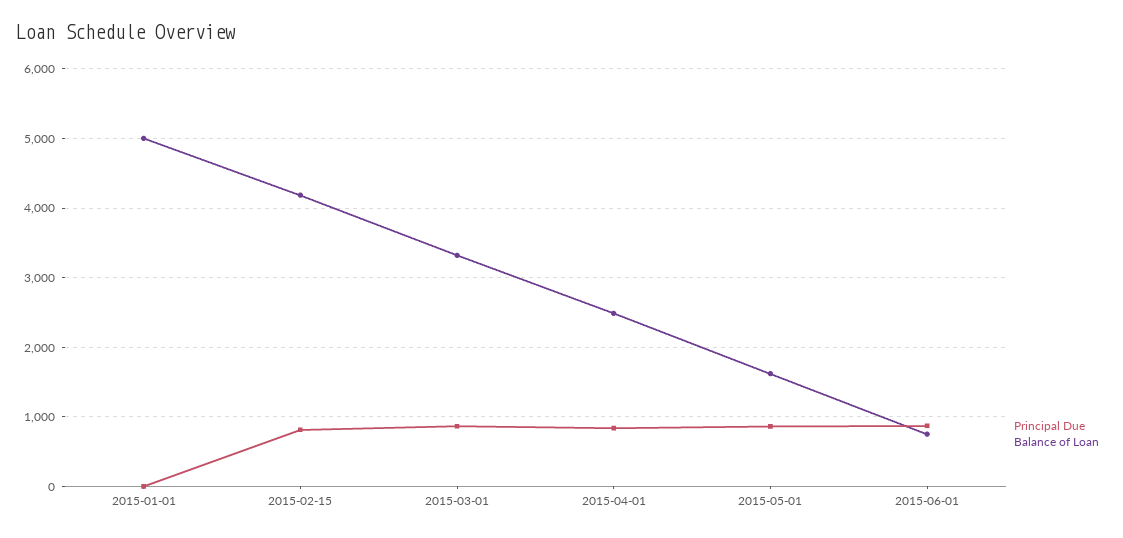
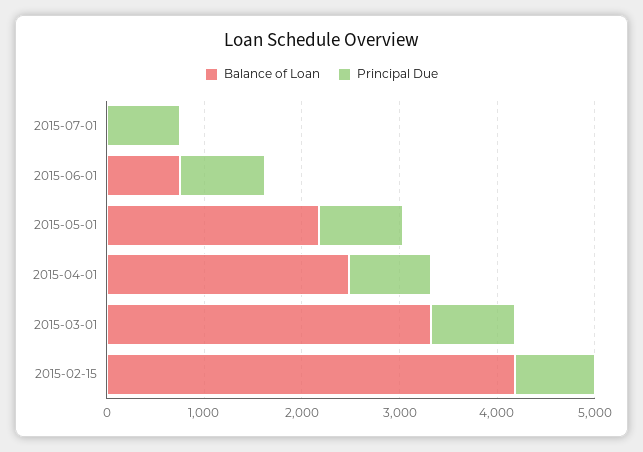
Principal Due, 2015-01-01: 0 -> none
Balance of Loan, 2015-01-01: 5000 -> none
Balance of Loan, 2015-05-01: 1600 -> 2200
Balance of Loan, 2015-07-01: none -> 0
Principal Due, 2015-07-01: none -> 800

